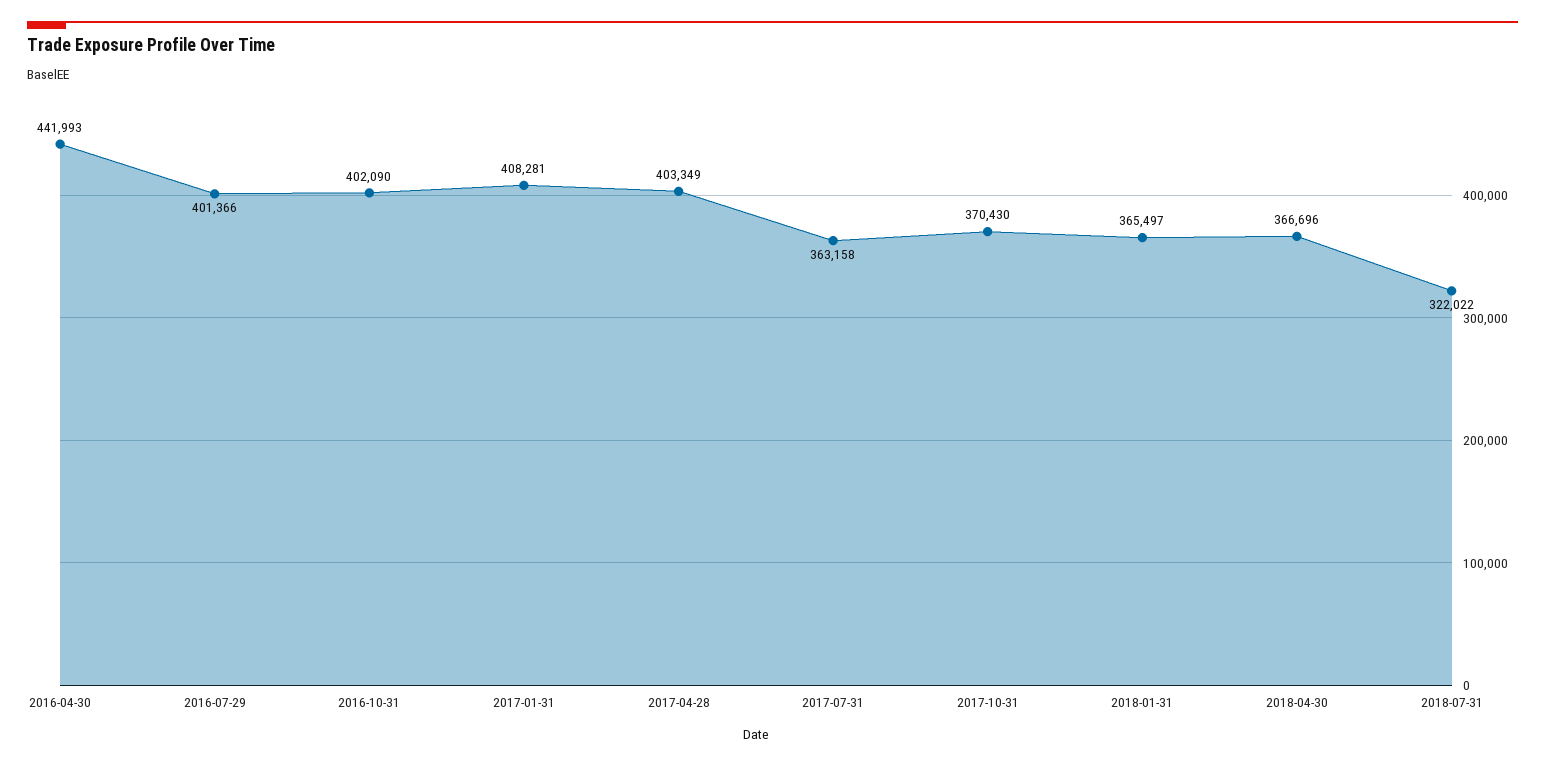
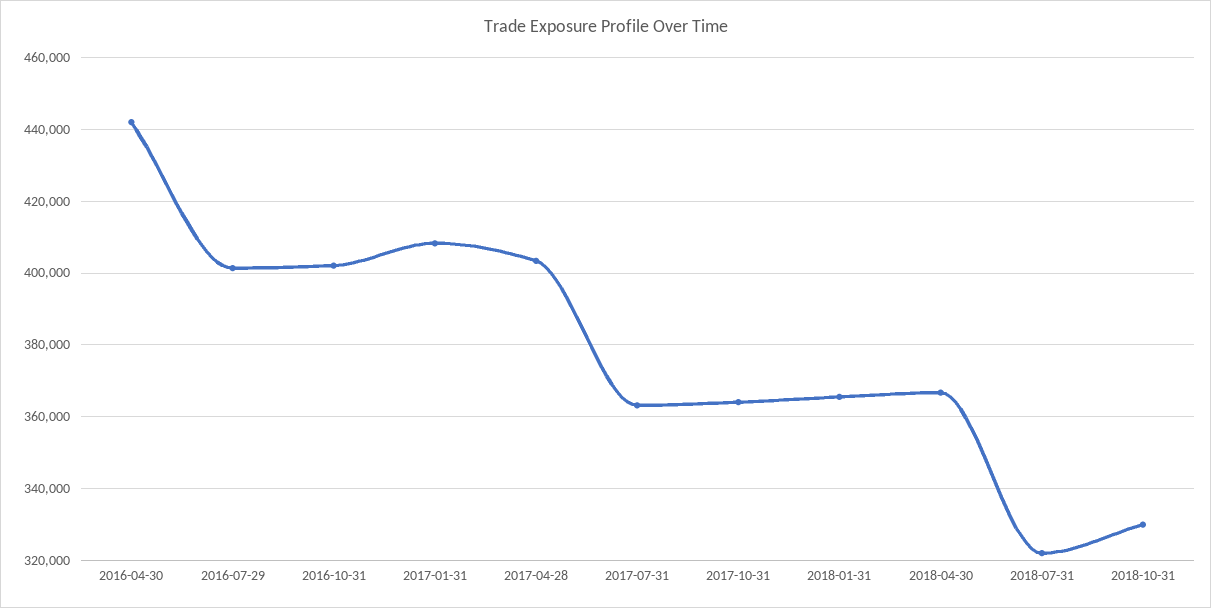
2017-10-31: 370430 -> 364000
2018-10-31: none -> 330000

